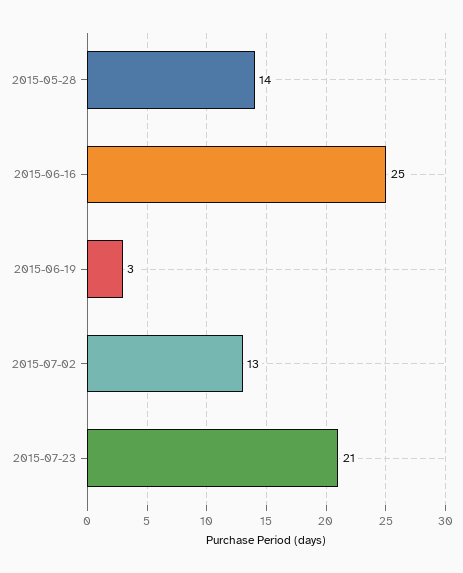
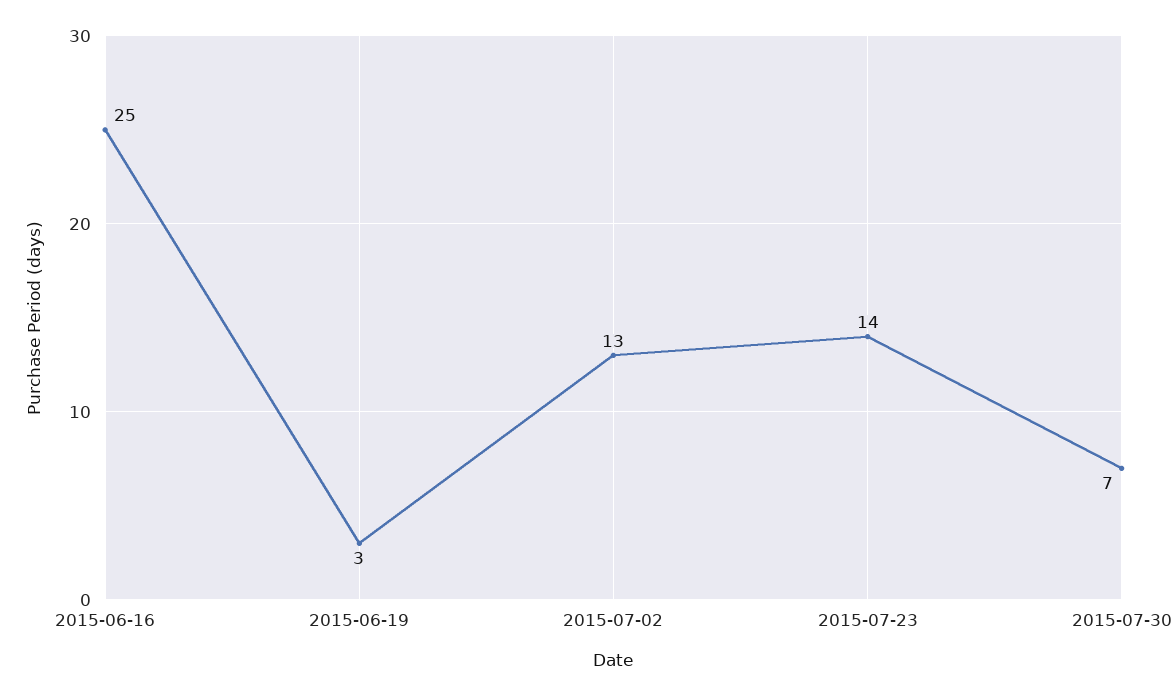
2015-05-28: 14 -> none
2015-07-23: 21 -> 14
2015-07-30: none -> 7

